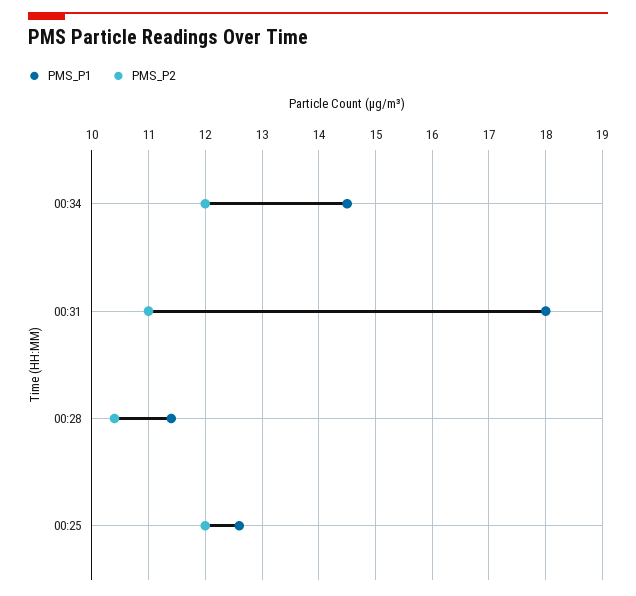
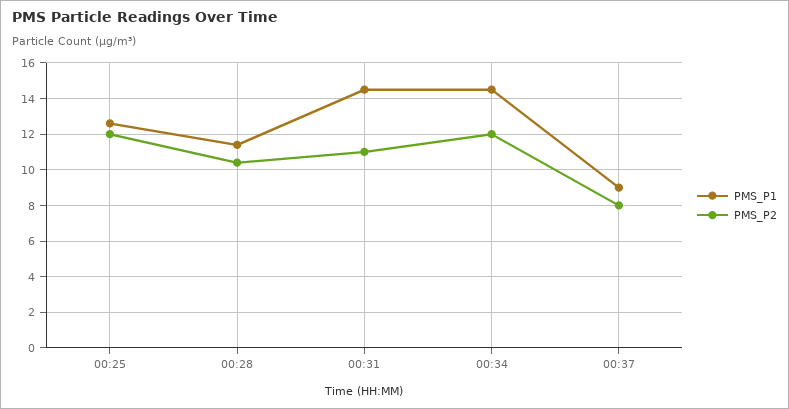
PMS_P1, 00:31: 18 -> 14.5
PMS_P1, 00:37: none -> 9
PMS_P2, 00:37: none -> 8

